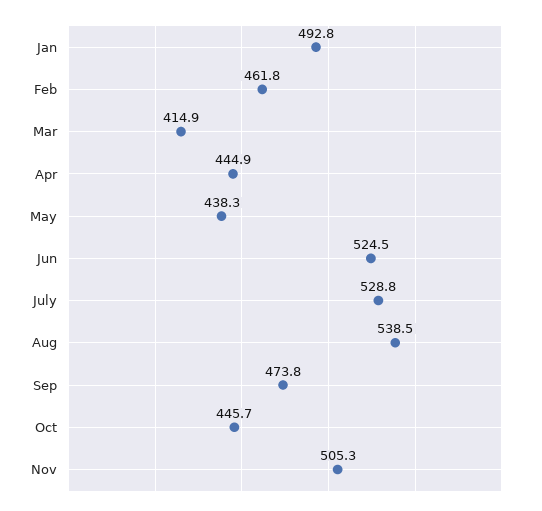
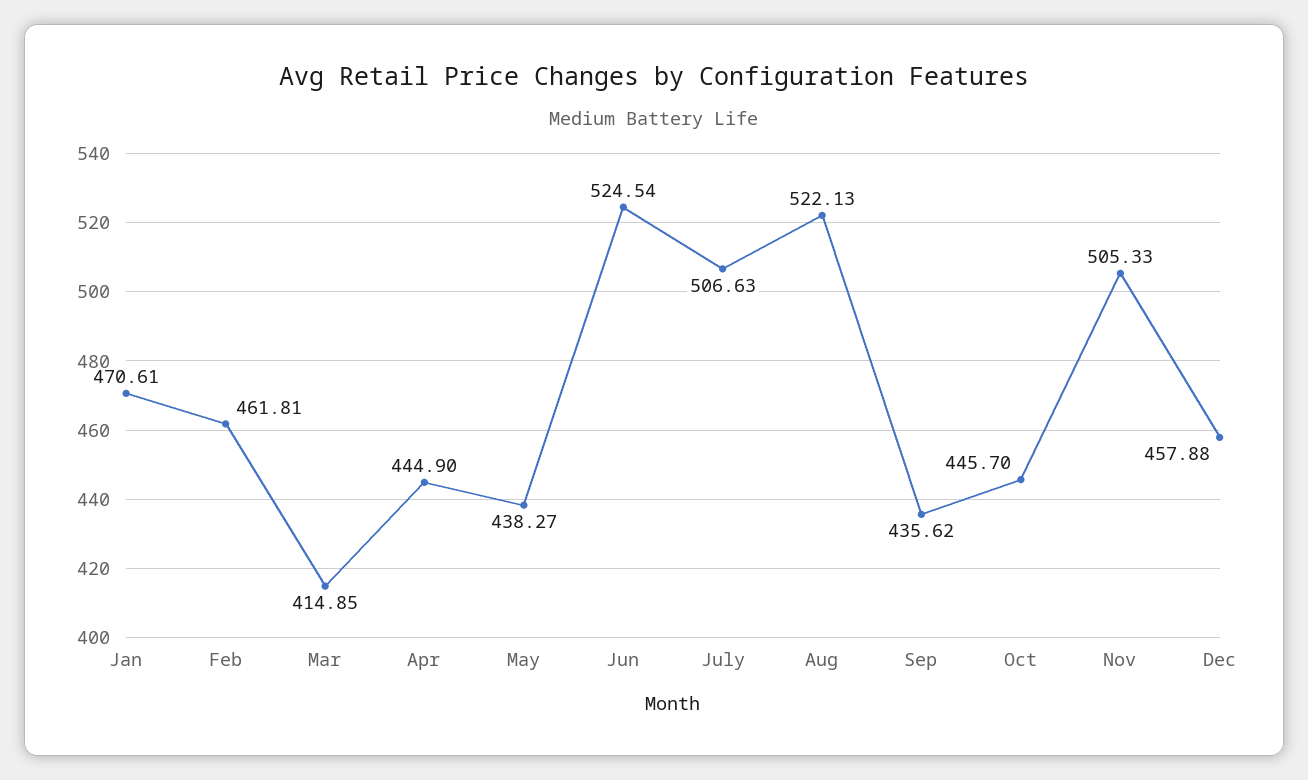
Jan: 492.8 -> 470.61
July: 528.8 -> 506.63
Aug: 538.5 -> 522.13
Sep: 473.8 -> 435.62
Dec: none -> 457.88

